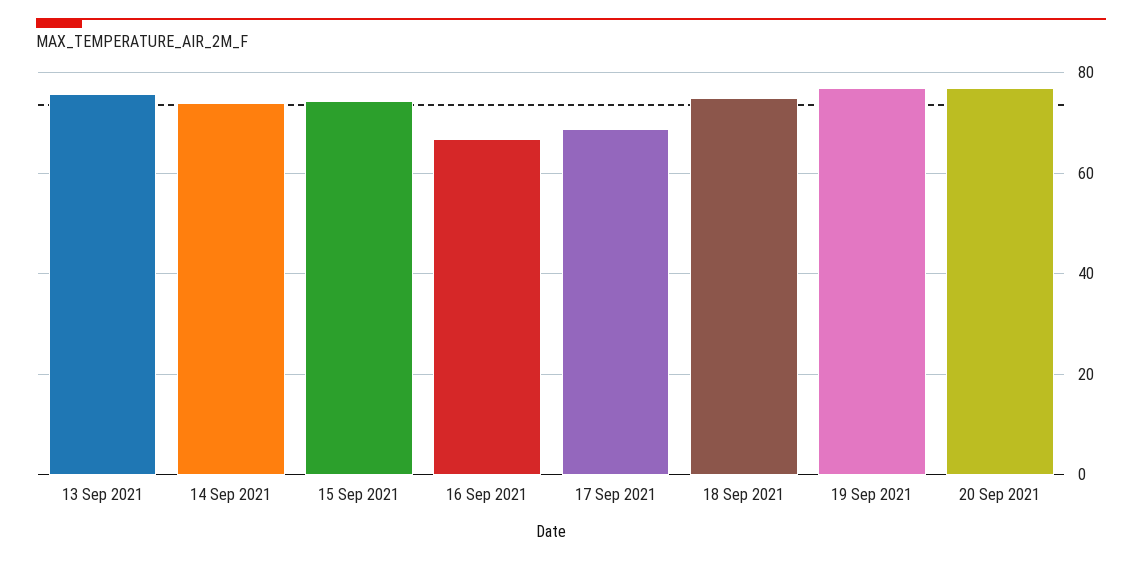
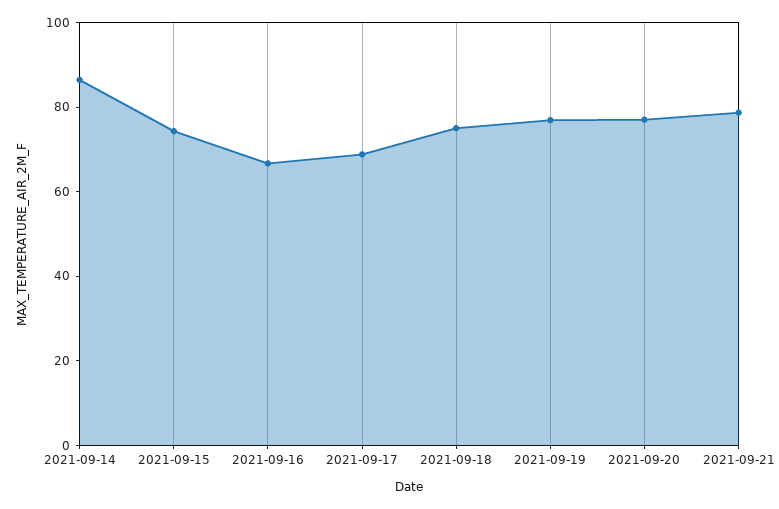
13 Sep 2021: 76 -> none
14 Sep 2021: 74 -> 85
2021-09-21: none -> 80

